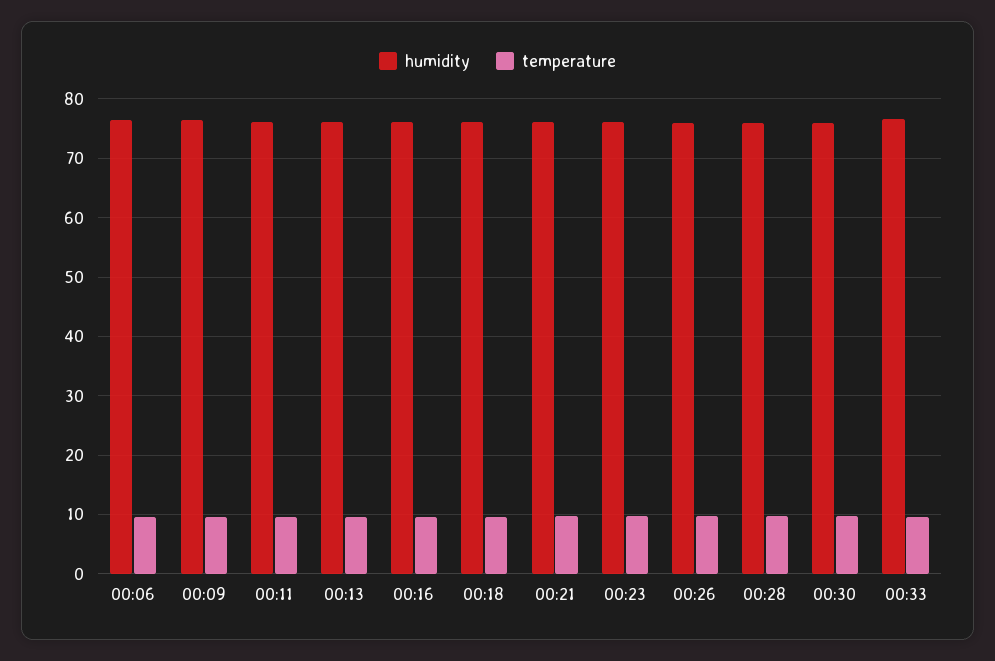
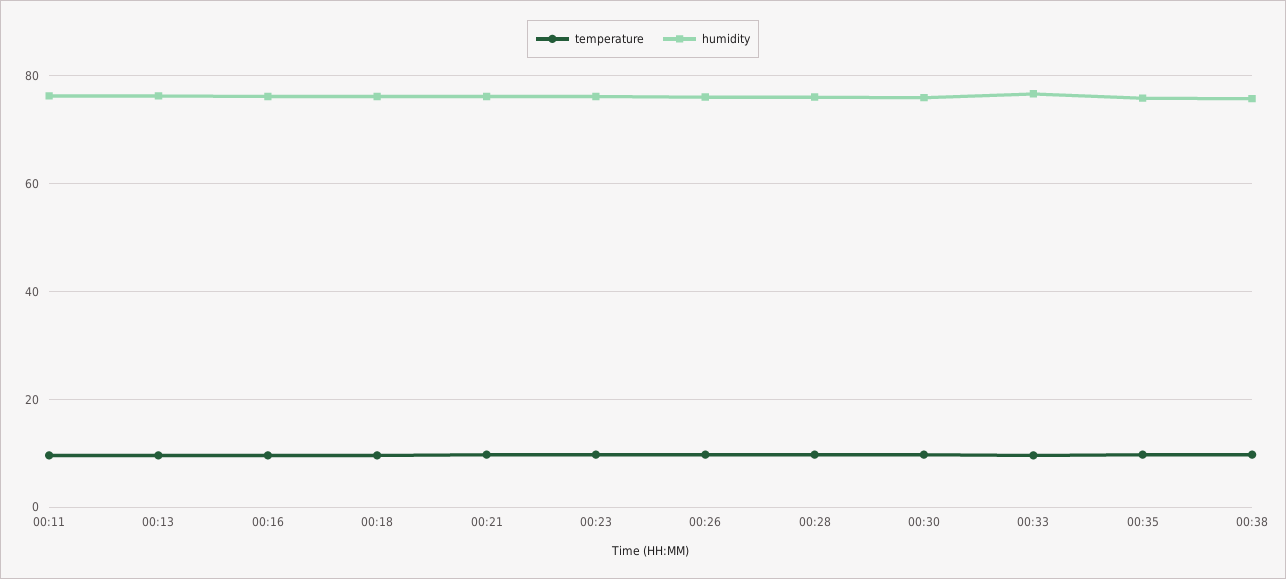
humidity, 00:06: 76 -> none
temperature, 00:06: 10 -> none
humidity, 00:09: 76 -> none
temperature, 00:09: 10 -> none
temperature, 00:35: none -> 10
humidity, 00:35: none -> 76
temperature, 00:38: none -> 10
humidity, 00:38: none -> 76

